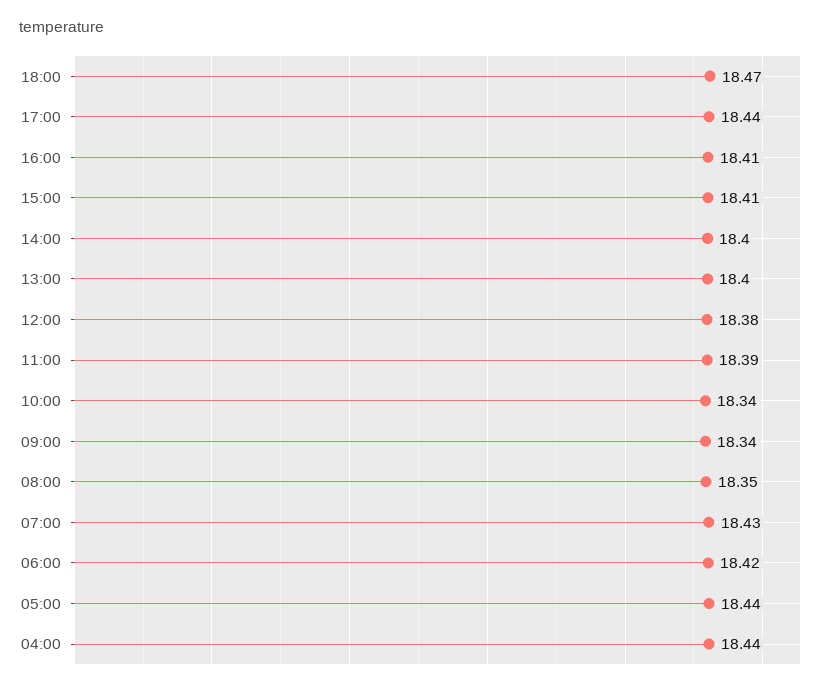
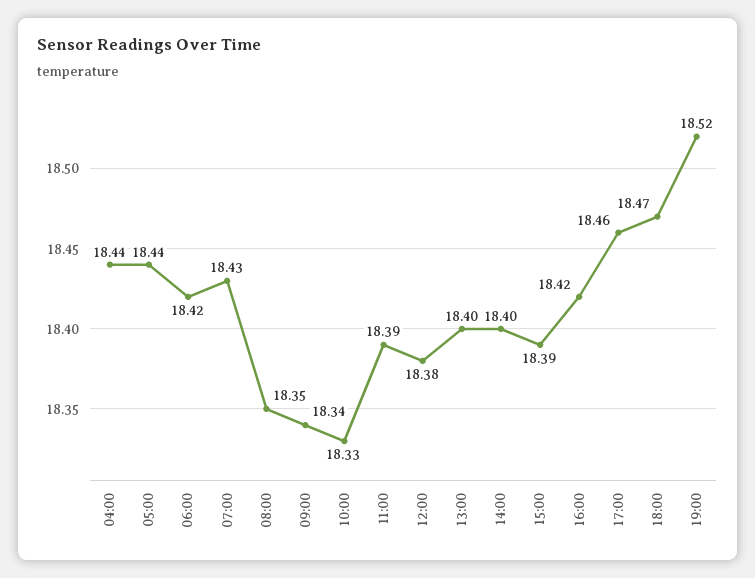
17:00: 18.44 -> 18.46
16:00: 18.41 -> 18.42
15:00: 18.41 -> 18.39
10:00: 18.34 -> 18.33
19:00: none -> 18.52

